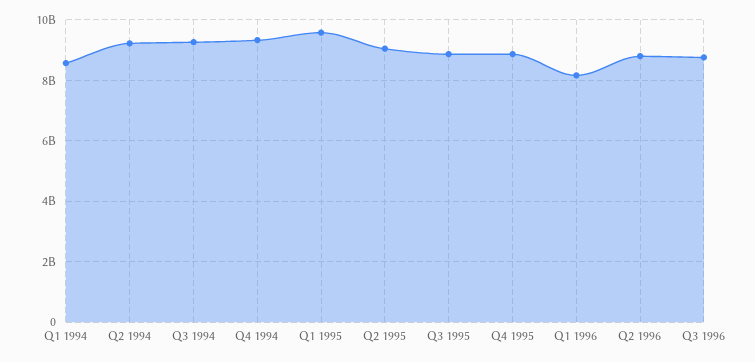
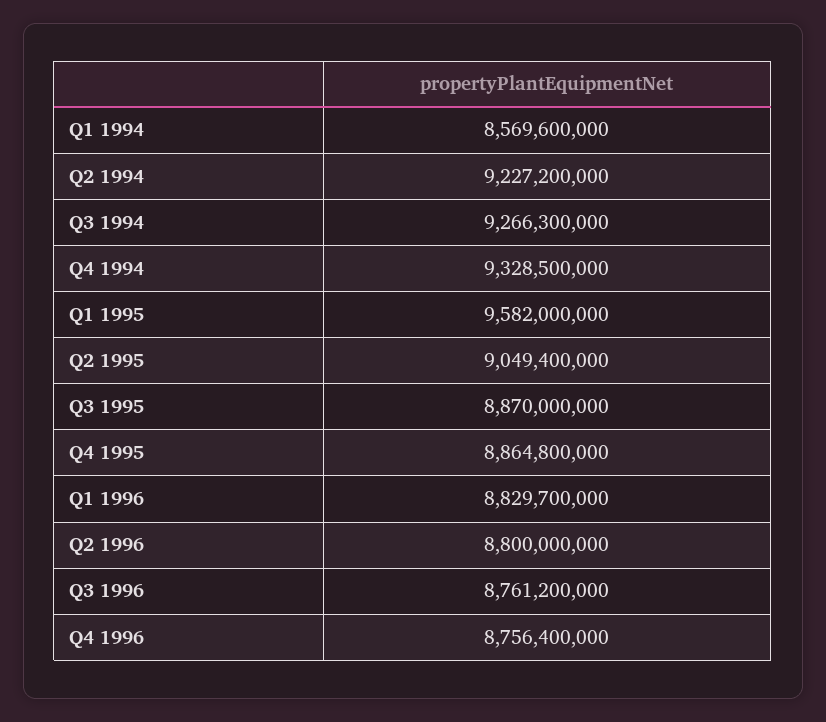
Q1 1996: 8200000000 -> 8829700000
Q4 1996: none -> 8756400000

